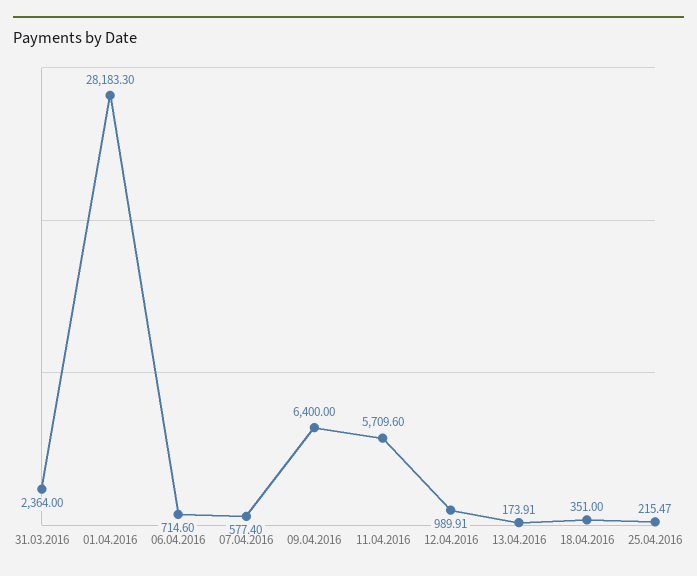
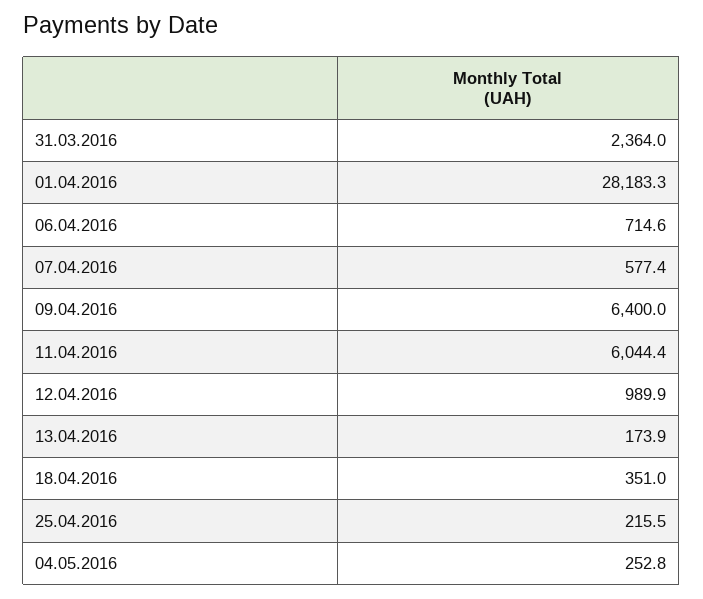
11.04.2016: 5709.6 -> 6044.4
04.05.2016: none -> 252.8

